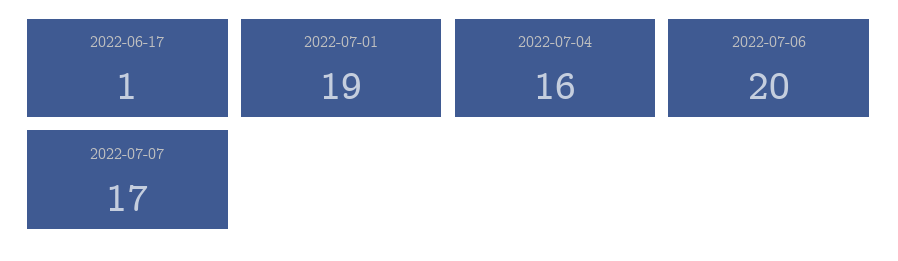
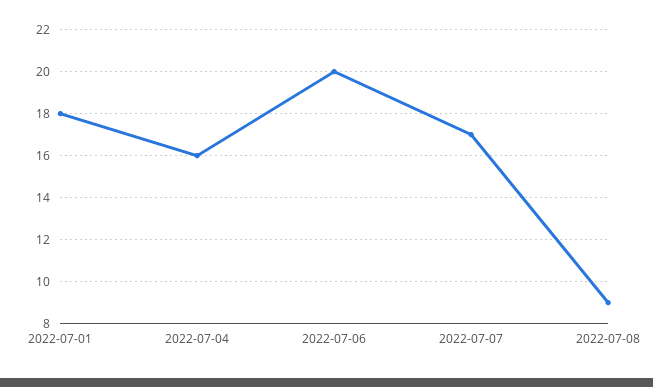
2022-06-17: 1 -> none
2022-07-01: 19 -> 18
2022-07-08: none -> 9

